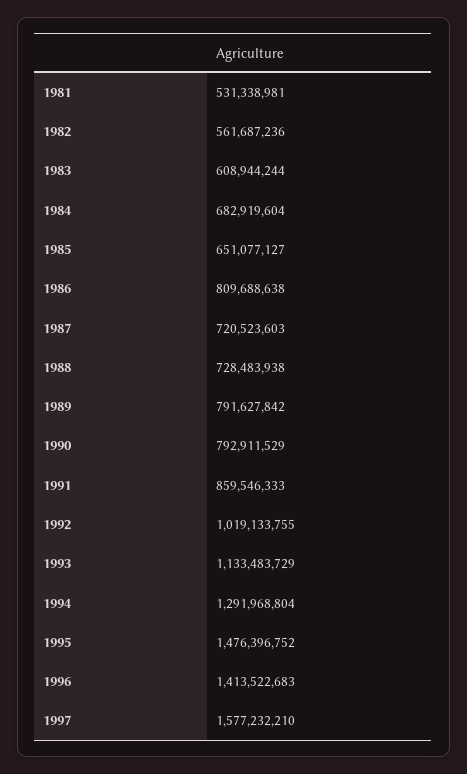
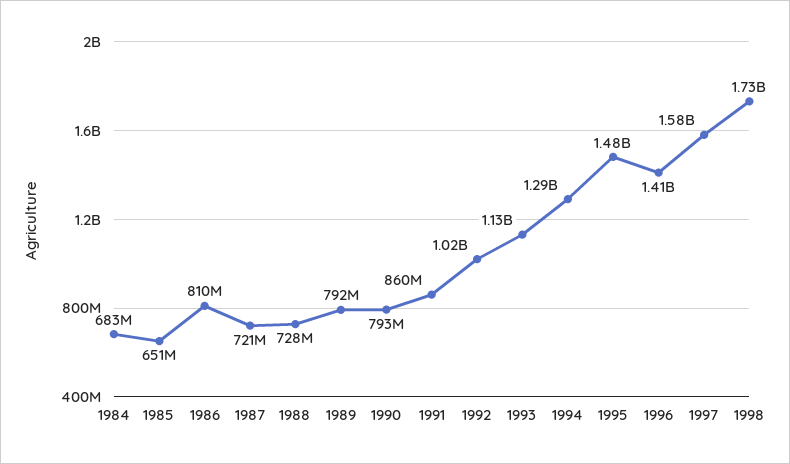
1981: 531338981 -> none
1982: 561687236 -> none
1983: 608944244 -> none
1998: none -> 1730000000

